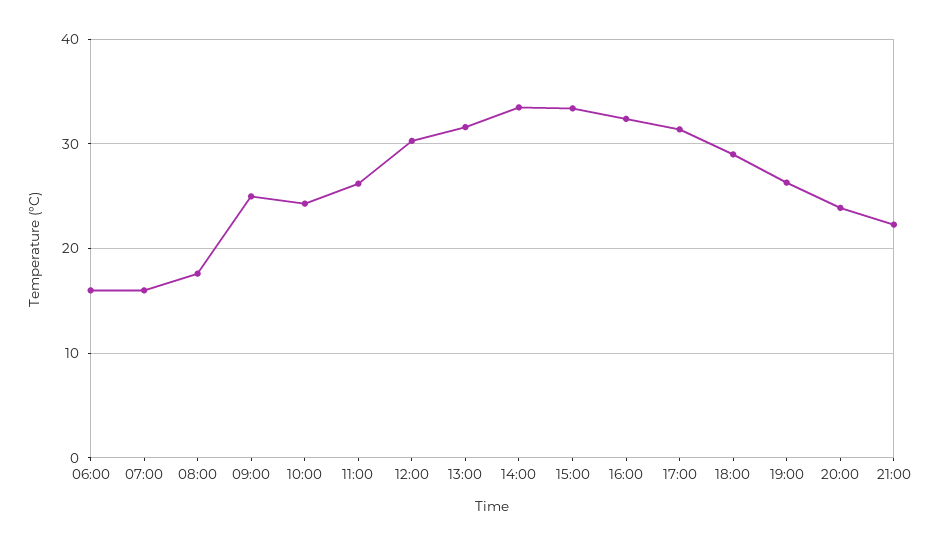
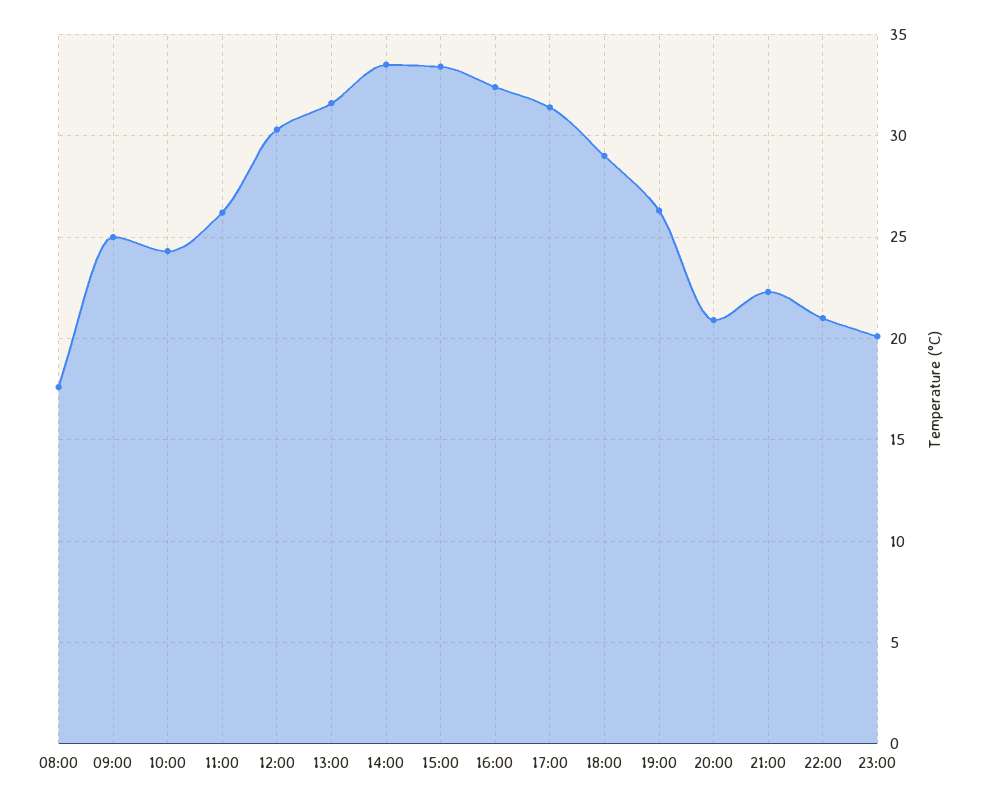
06:00: 16 -> none
07:00: 16 -> none
20:00: 24 -> 21
22:00: none -> 21
23:00: none -> 20

